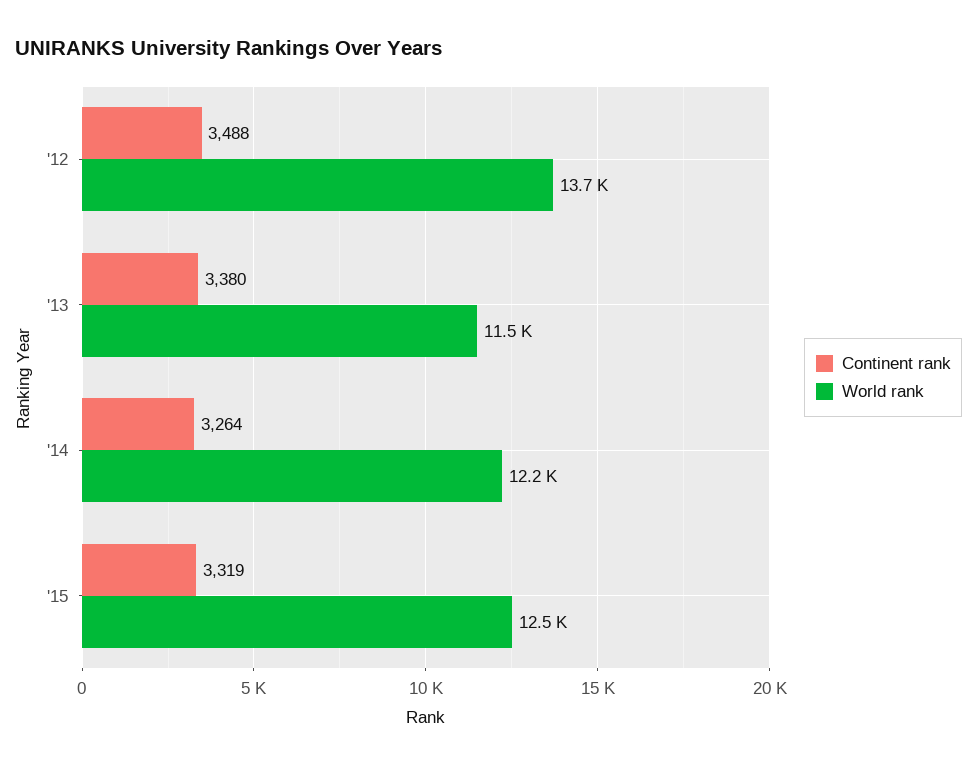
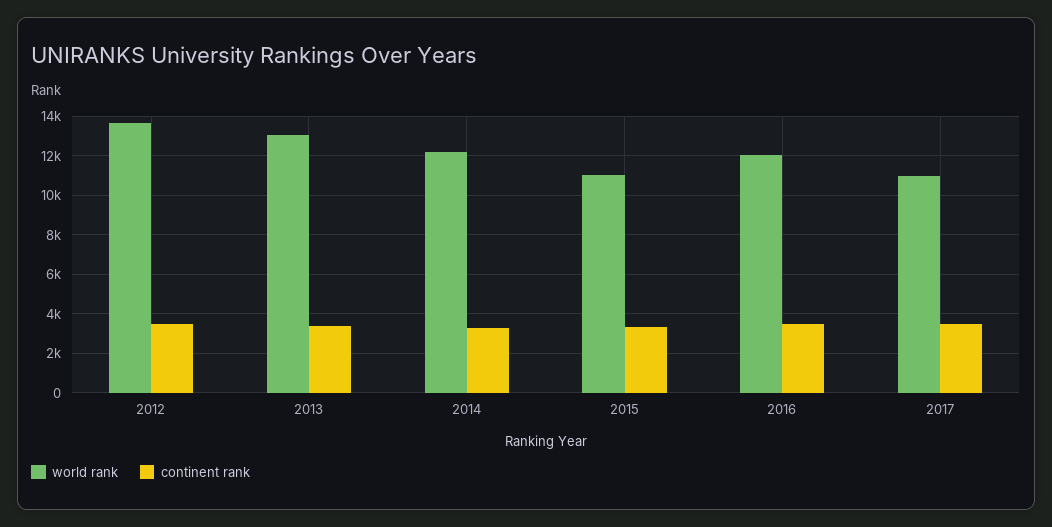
World rank, '13: 11500 -> 13000
World rank, '15: 12500 -> 11000
World rank, 2016: none -> 12000
Continent rank, 2016: none -> 3500
World rank, 2017: none -> 11000
Continent rank, 2017: none -> 3500

